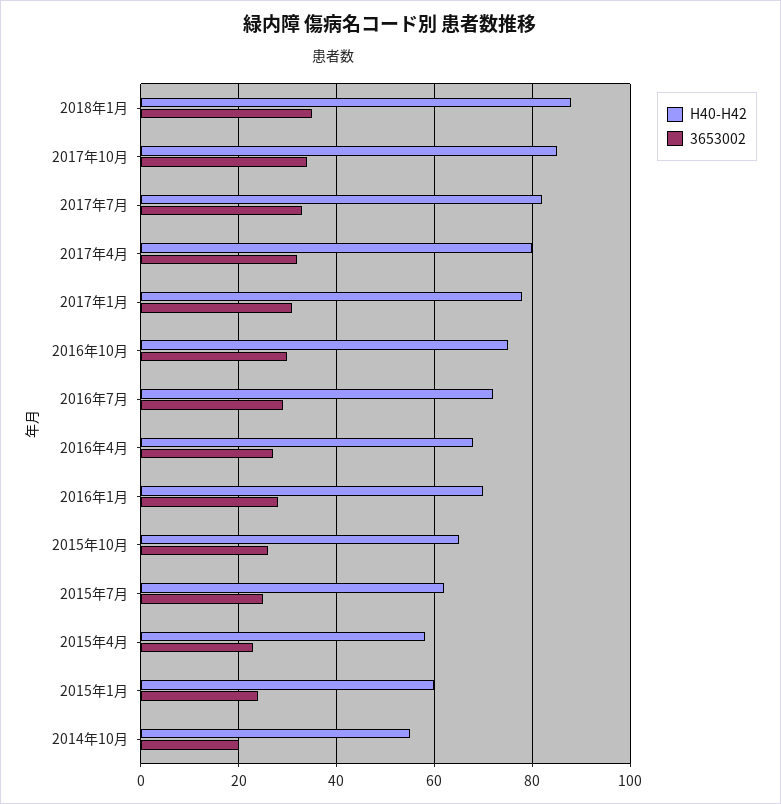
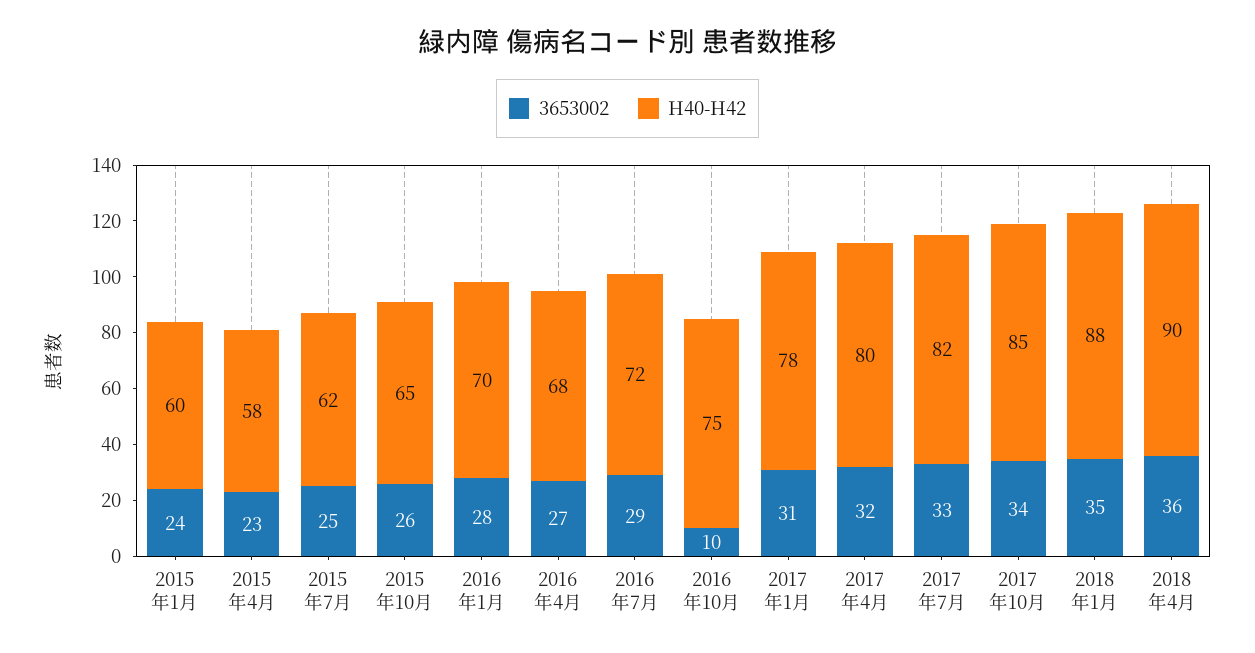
3653002, 2016年10月: 30 -> 10
H40-H42, 2014年10月: 55 -> none
3653002, 2014年10月: 20 -> none
3653002, 2018年4月: none -> 36
H40-H42, 2018年4月: none -> 90

